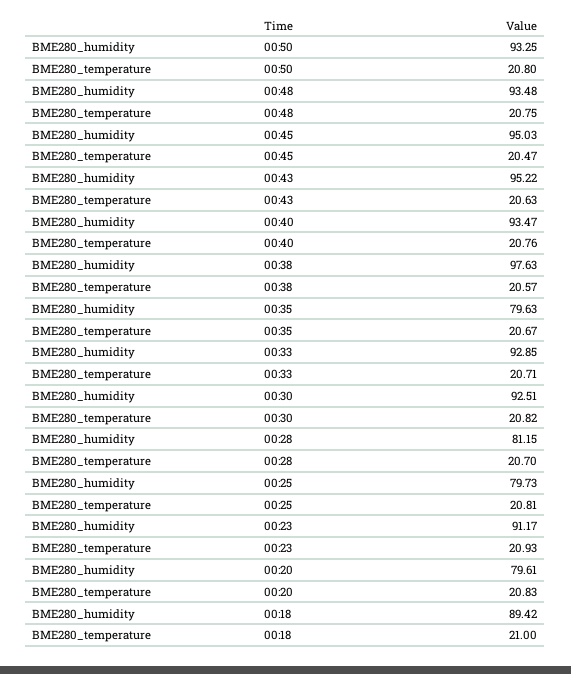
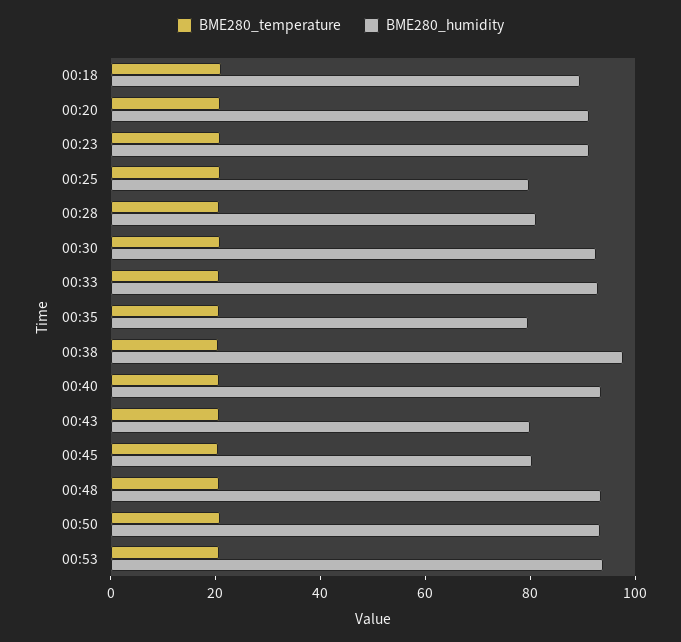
BME280_humidity, 00:45: 95.03 -> 80
BME280_humidity, 00:43: 95.22 -> 80
BME280_humidity, 00:20: 79.61 -> 90
BME280_temperature, 00:53: none -> 20
BME280_humidity, 00:53: none -> 95

